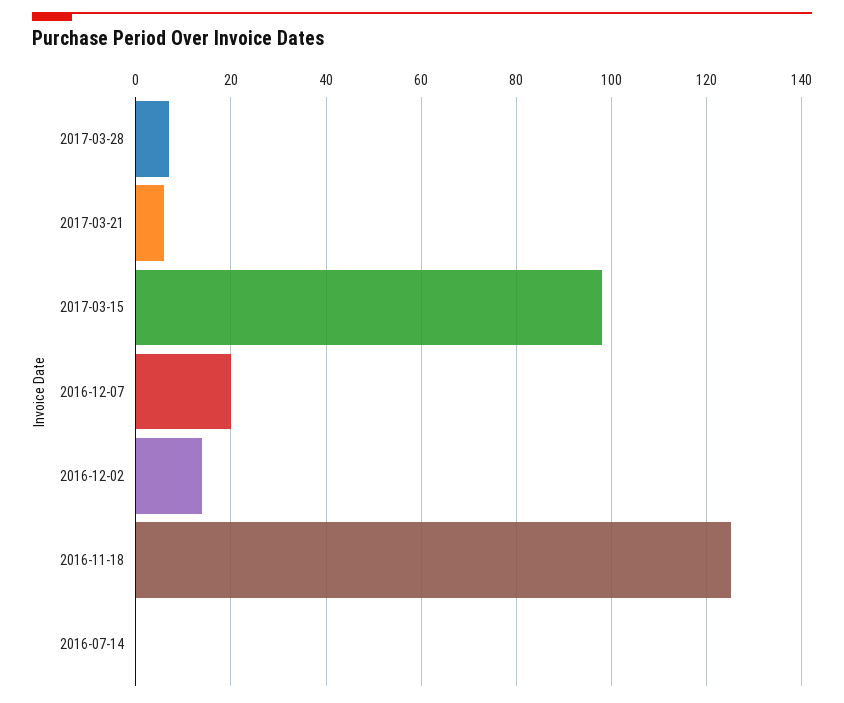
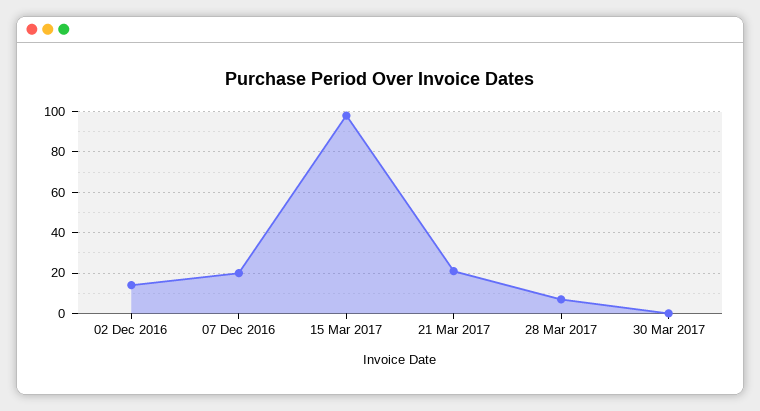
2017-03-21: 5 -> 20
2016-11-18: 125 -> none
2016-07-14: 0 -> none
30 Mar 2017: none -> 0

